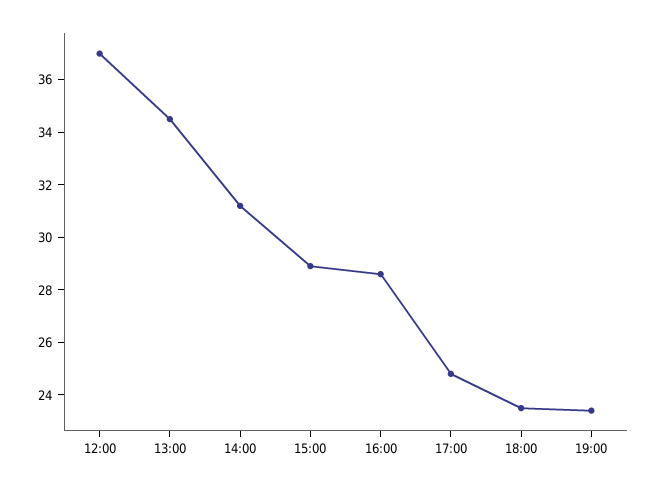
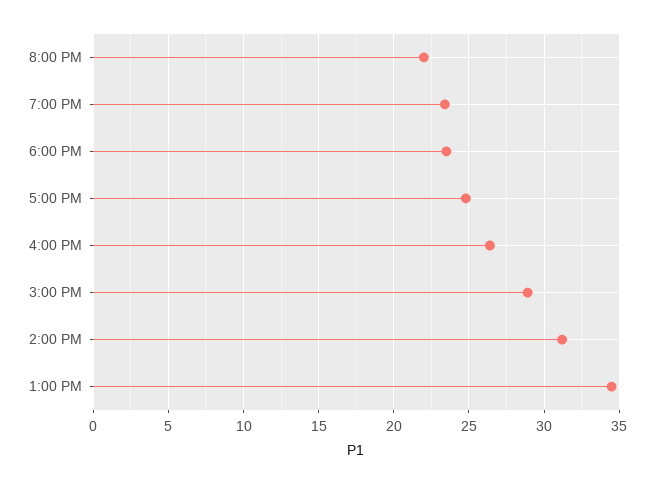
12:00: 37 -> none
16:00: 28.5 -> 26.5
8:00 PM: none -> 22

